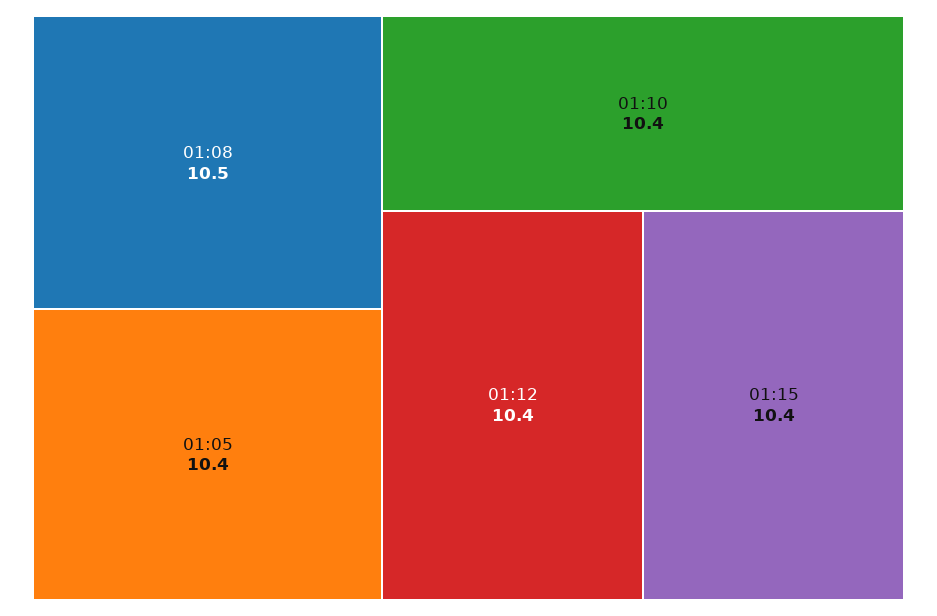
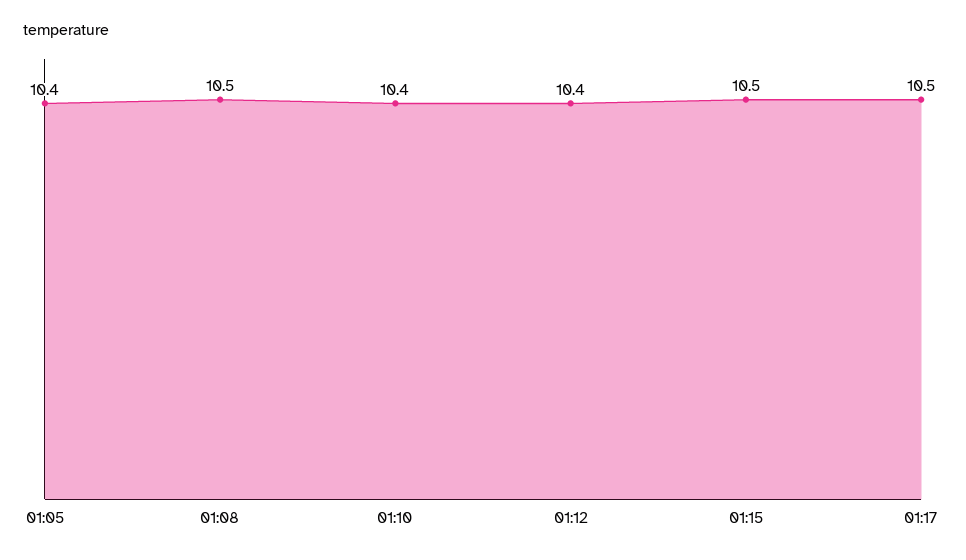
01:15: 10.4 -> 10.5
01:17: none -> 10.5

